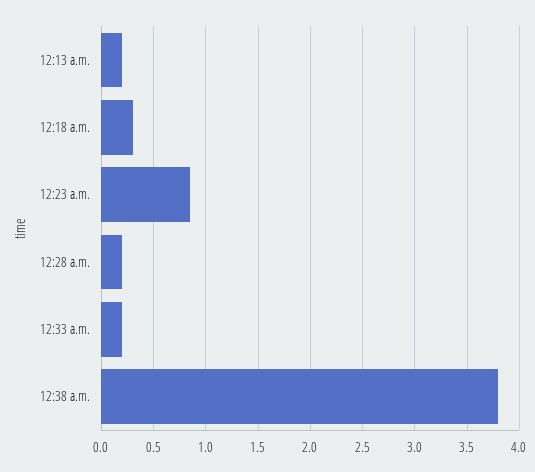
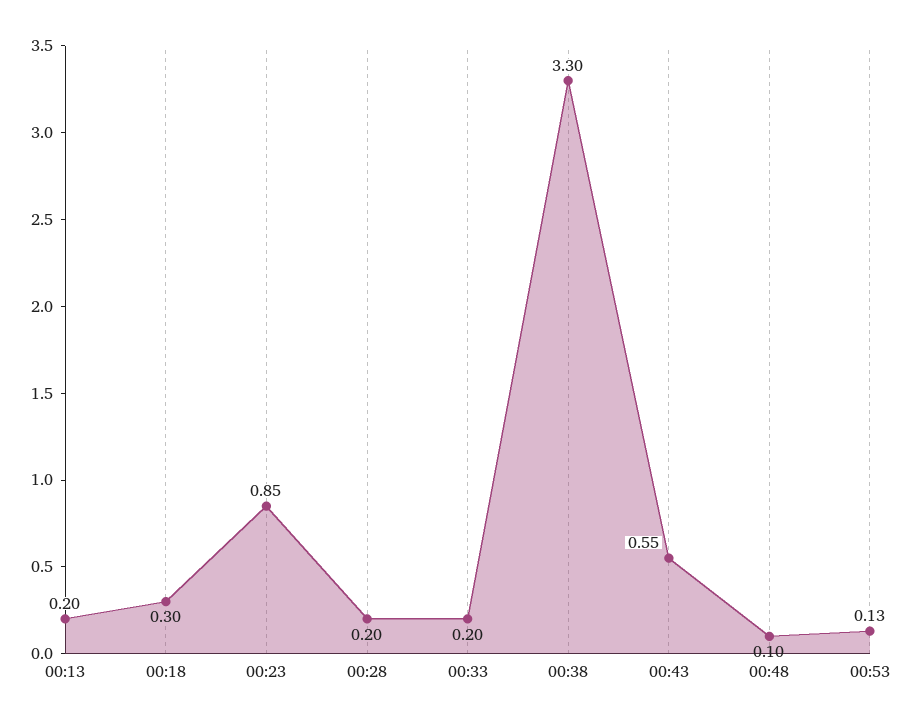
12:38 a.m.: 3.8 -> 3.3
00:43: none -> 0.55
00:48: none -> 0.1
00:53: none -> 0.13

